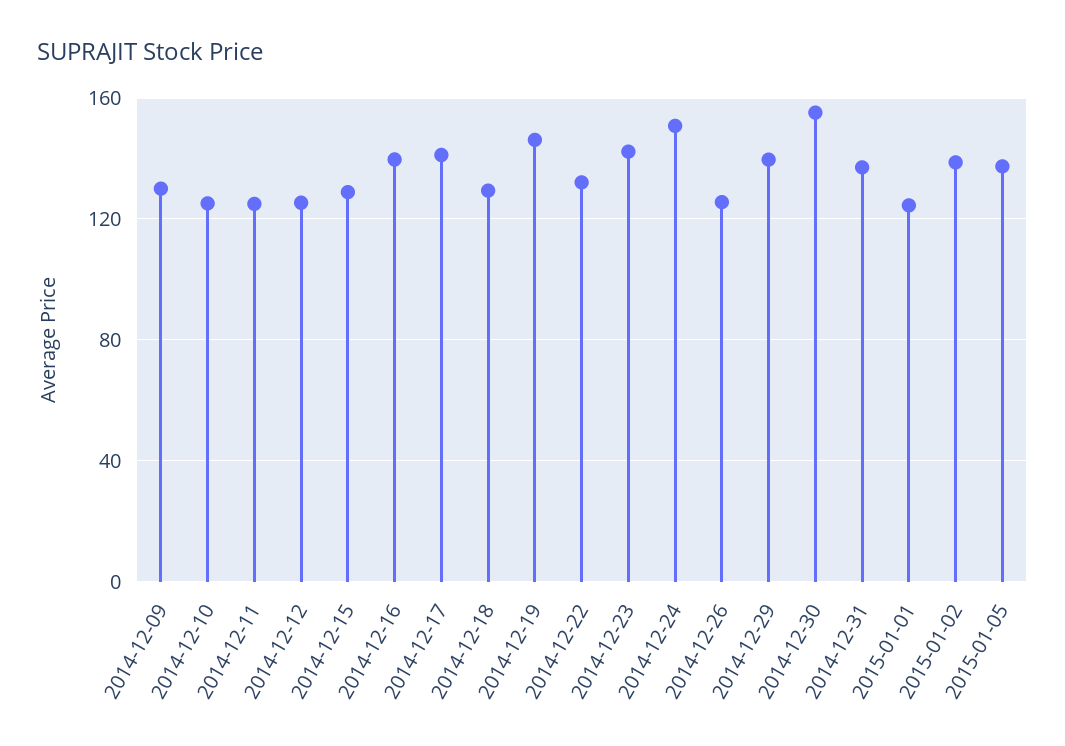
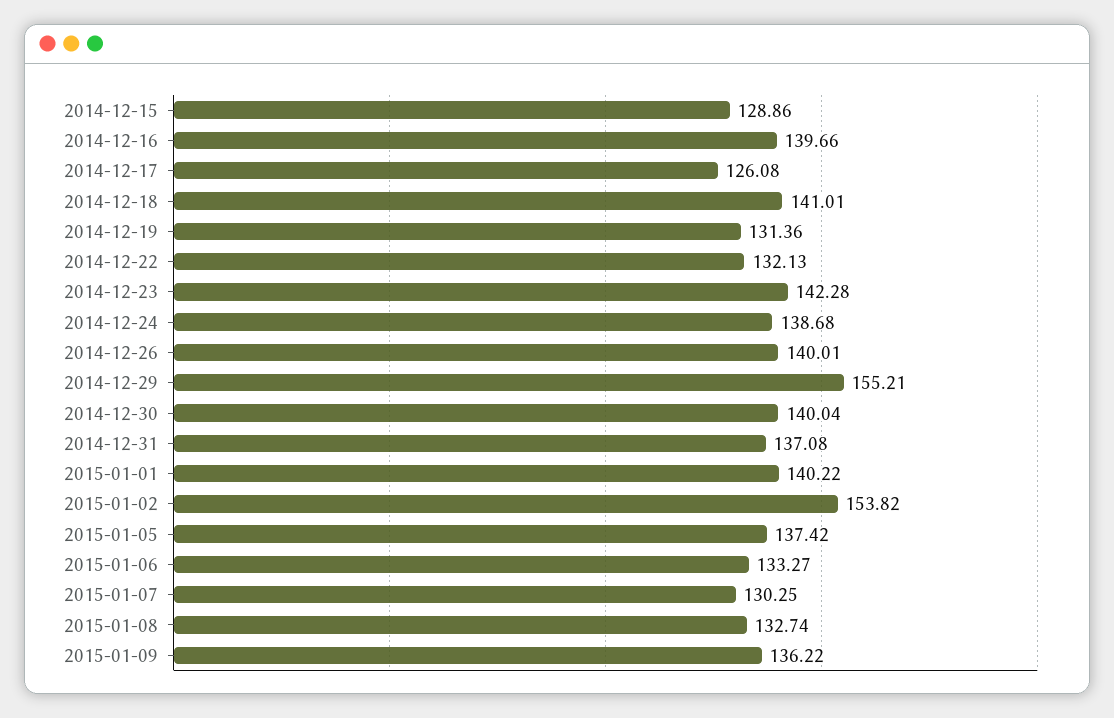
2014-12-09: 130 -> none
2014-12-10: 125 -> none
2014-12-11: 125 -> none
2014-12-12: 125 -> none
2014-12-17: 140 -> 126.08
2014-12-18: 130 -> 141.01
2014-12-19: 145 -> 131.36
2014-12-24: 150 -> 138.68
2014-12-26: 125 -> 140.01
2014-12-29: 140 -> 155.21
2014-12-30: 155 -> 140.04
2015-01-01: 125 -> 140.22
2015-01-02: 140 -> 153.82
2015-01-06: none -> 133.27
2015-01-07: none -> 130.25
2015-01-08: none -> 132.74
2015-01-09: none -> 136.22

